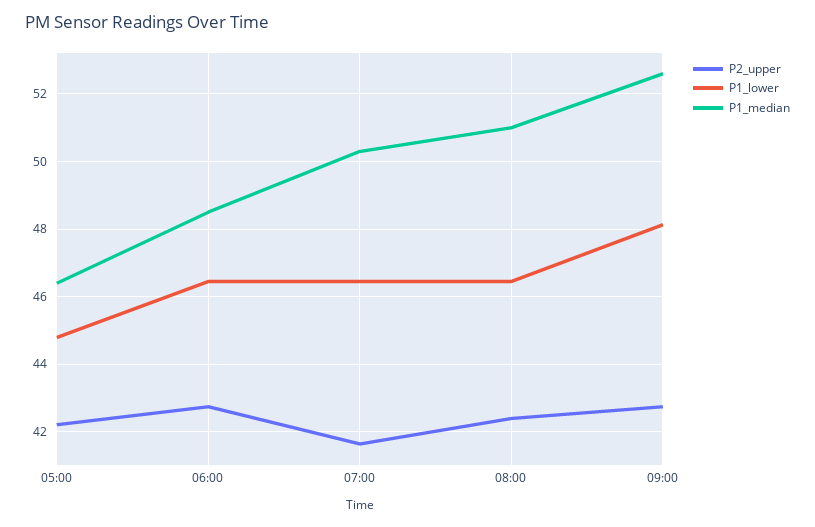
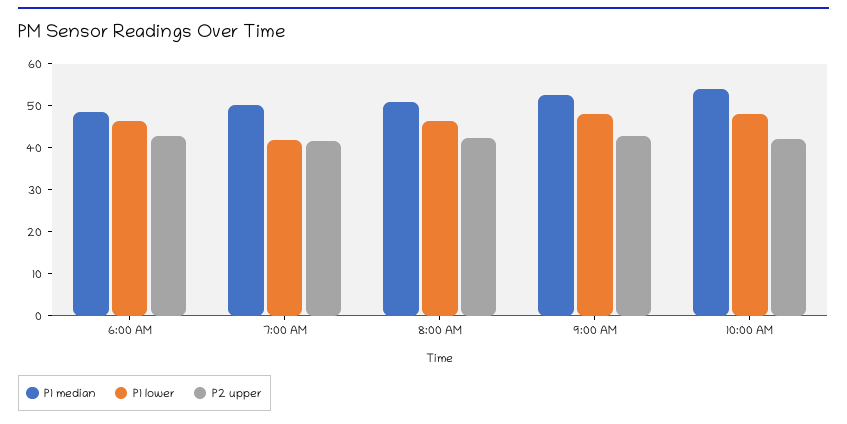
P2_upper, 05:00: 42.2 -> none
P1_lower, 05:00: 44.8 -> none
P1_median, 05:00: 46.4 -> none
P1_lower, 07:00: 46.4 -> 42
P1_median, 10:00 AM: none -> 54
P1_lower, 10:00 AM: none -> 48
P2_upper, 10:00 AM: none -> 42

